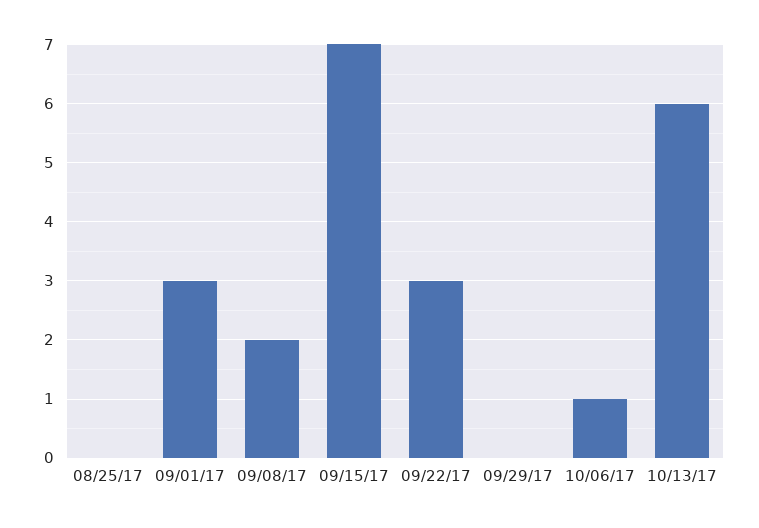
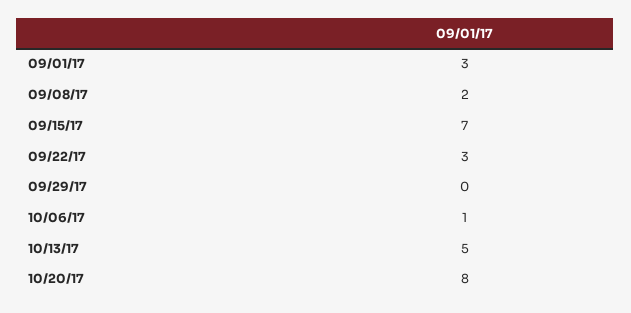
08/25/17: 0 -> none
10/13/17: 6 -> 5
10/20/17: none -> 8

